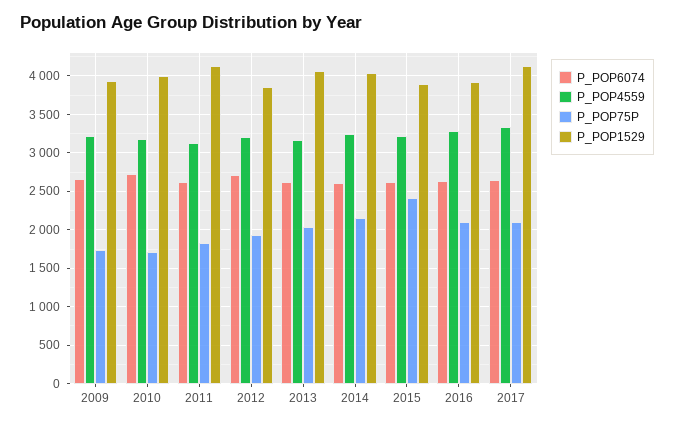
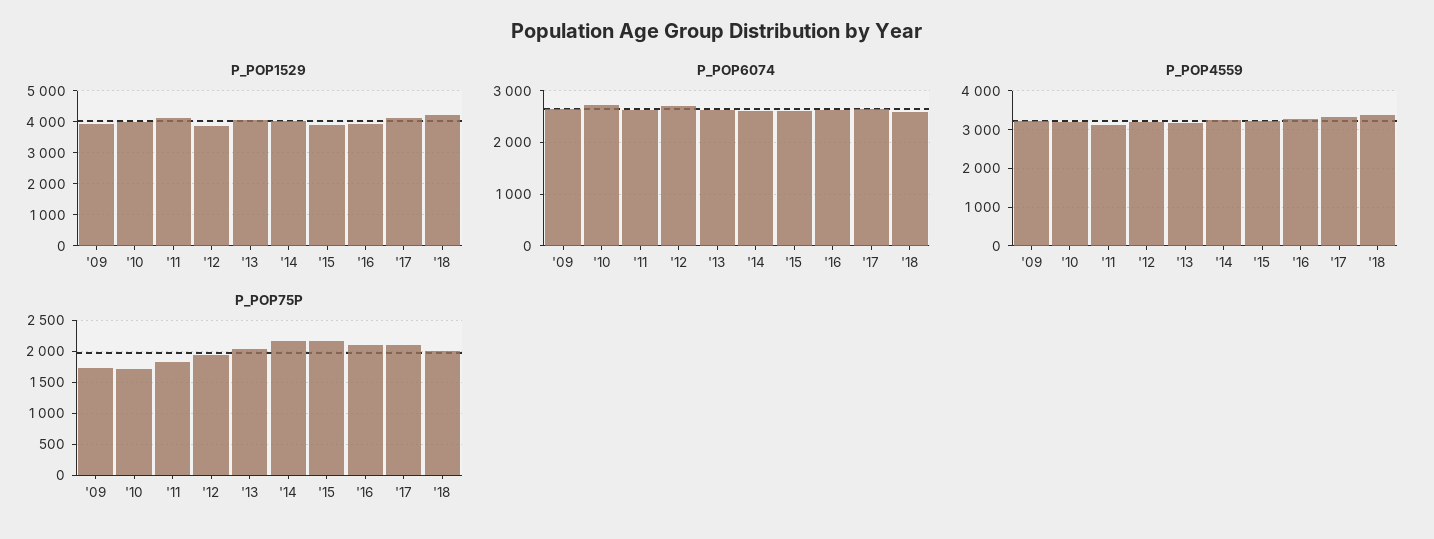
P_POP75P, 2015: 2400 -> 2200
P_POP1529, '18: none -> 4200
P_POP6074, '18: none -> 2600
P_POP4559, '18: none -> 3400
P_POP75P, '18: none -> 2000

